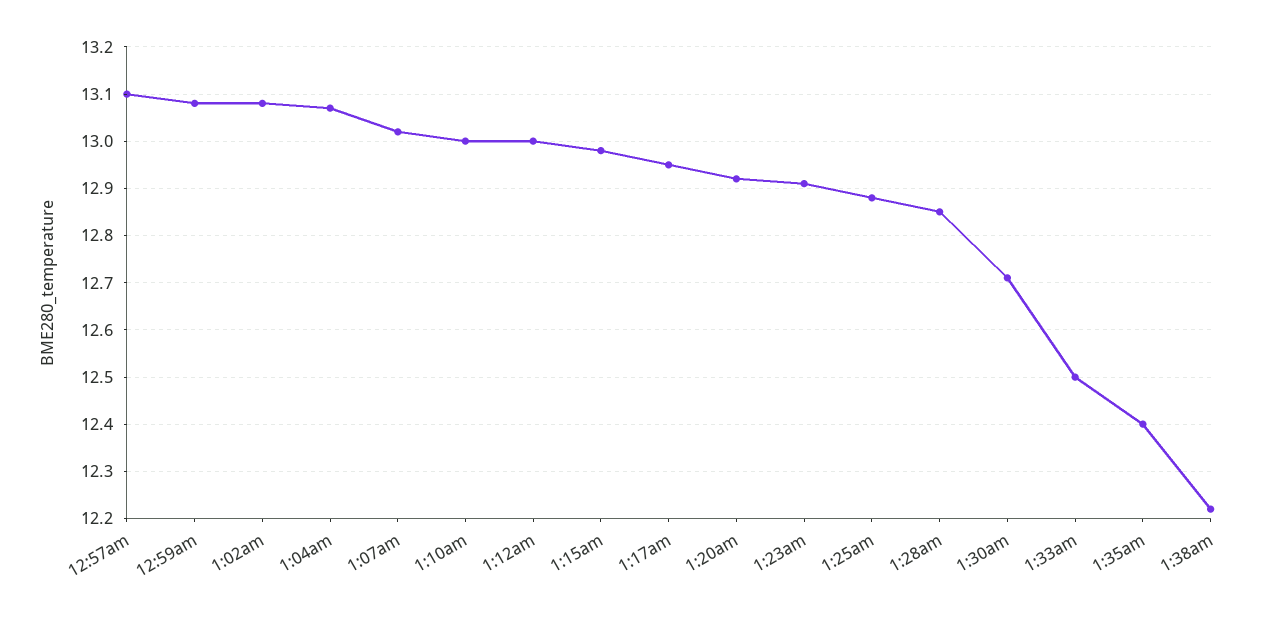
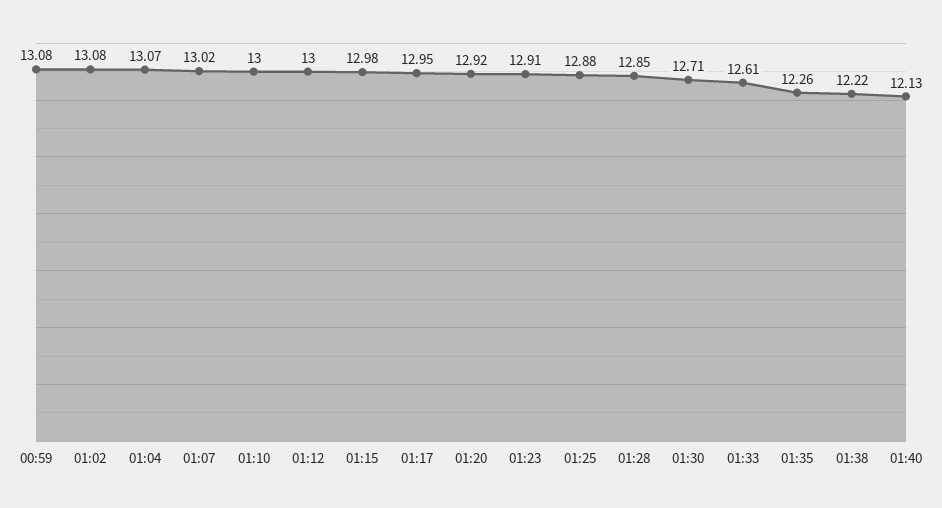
12:57am: 13.1 -> none
1:33am: 12.5 -> 12.61
1:35am: 12.4 -> 12.26
01:40: none -> 12.13

